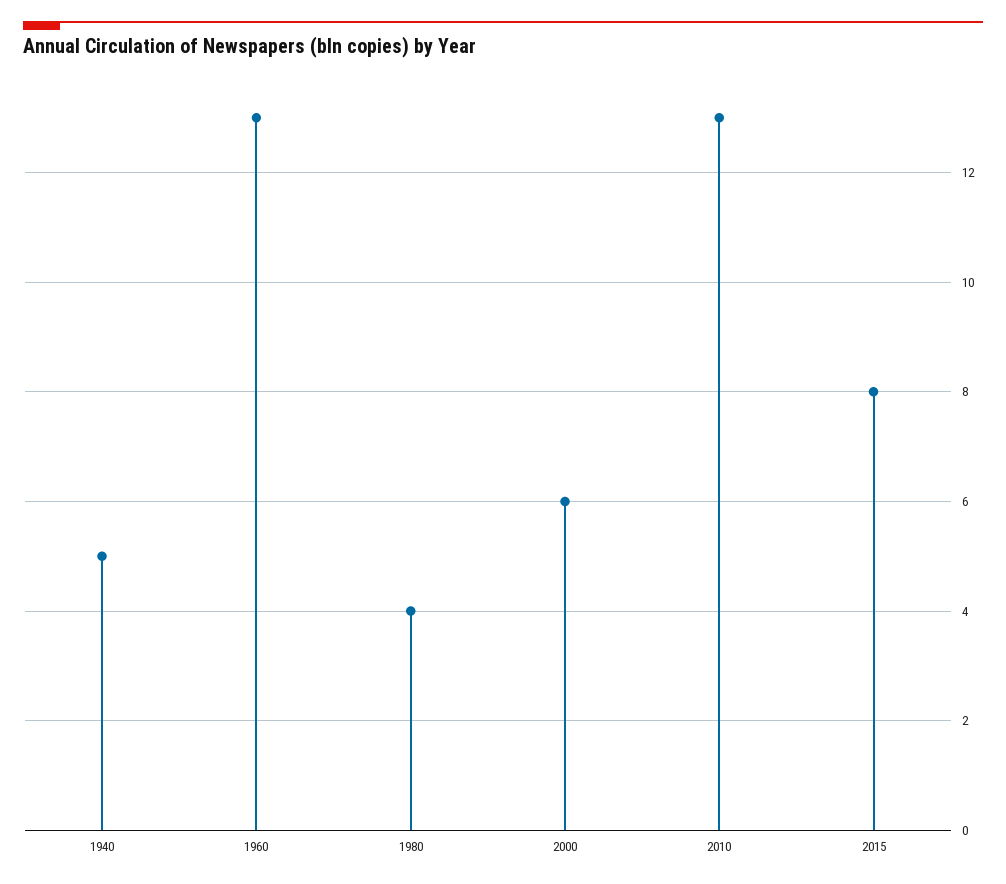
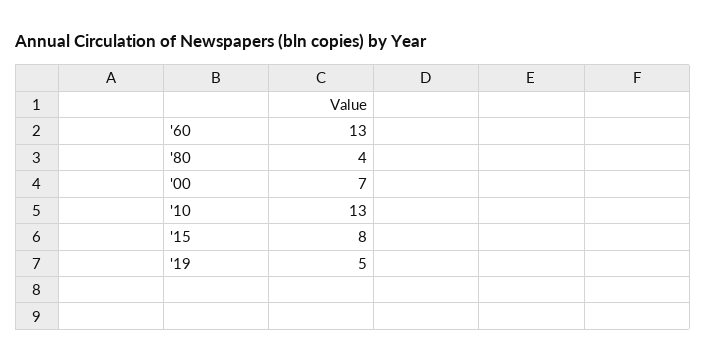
1940: 5 -> none
2000: 6 -> 7
'19: none -> 5

